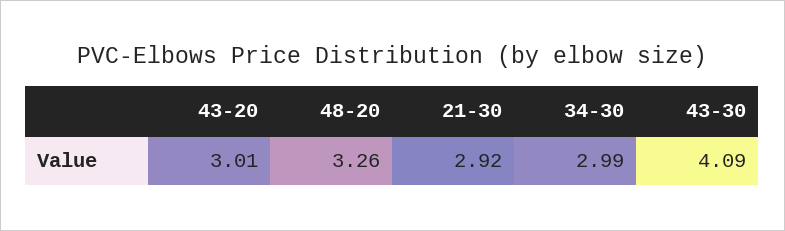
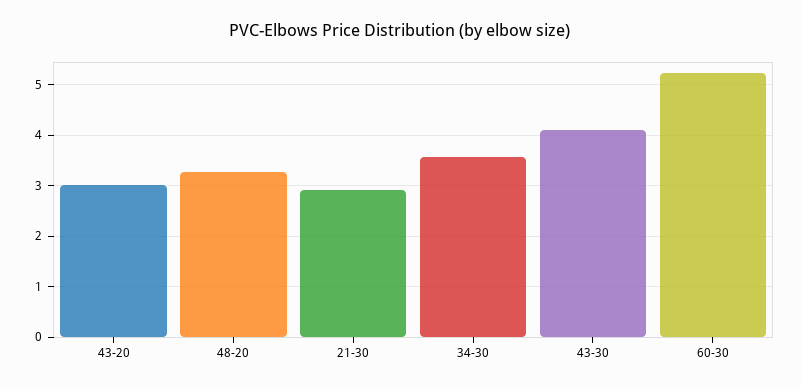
34-30: 2.99 -> 3.6
60-30: none -> 5.2

